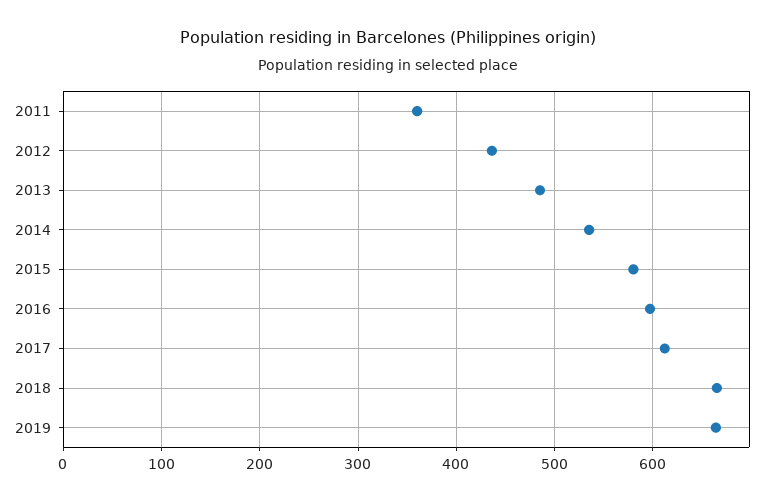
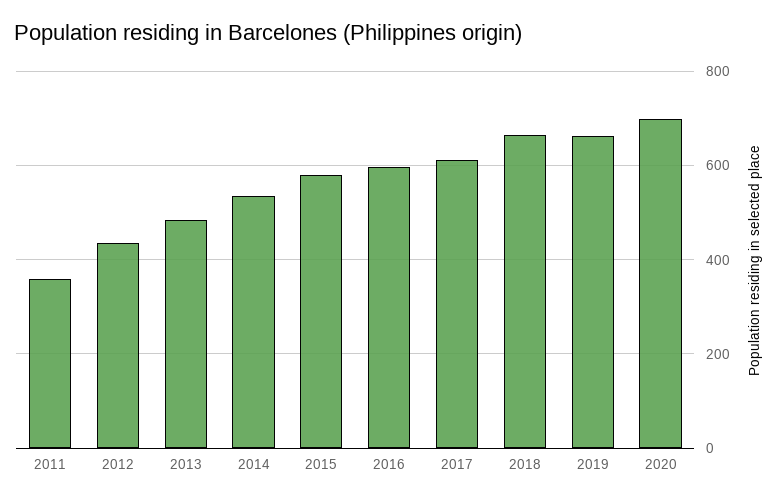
2020: none -> 700

